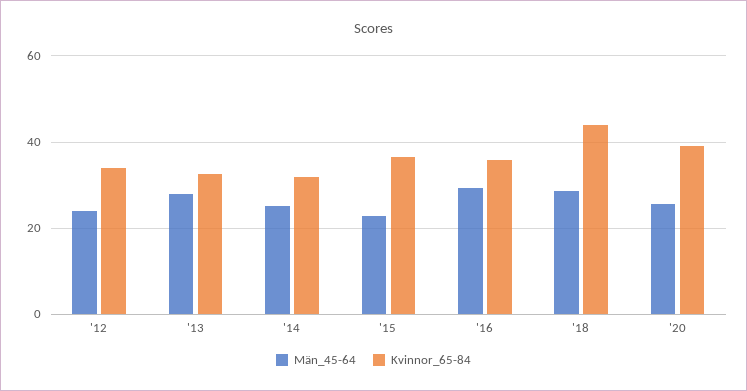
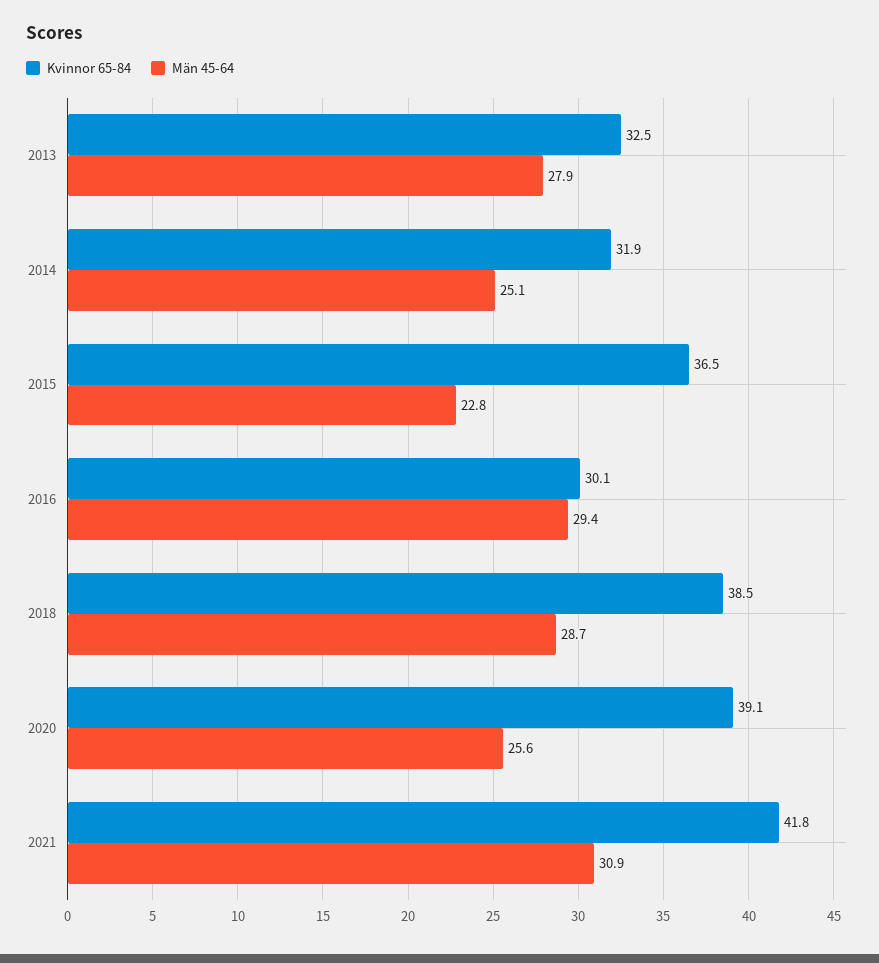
Män_45-64, '12: 24 -> none
Kvinnor_65-84, '12: 34 -> none
Kvinnor_65-84, '16: 36 -> 30.1
Kvinnor_65-84, '18: 44 -> 38.5
Kvinnor_65-84, 2021: none -> 41.8
Män_45-64, 2021: none -> 30.9

